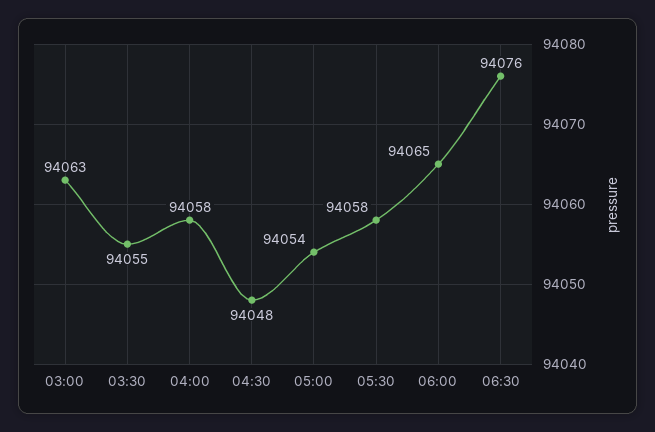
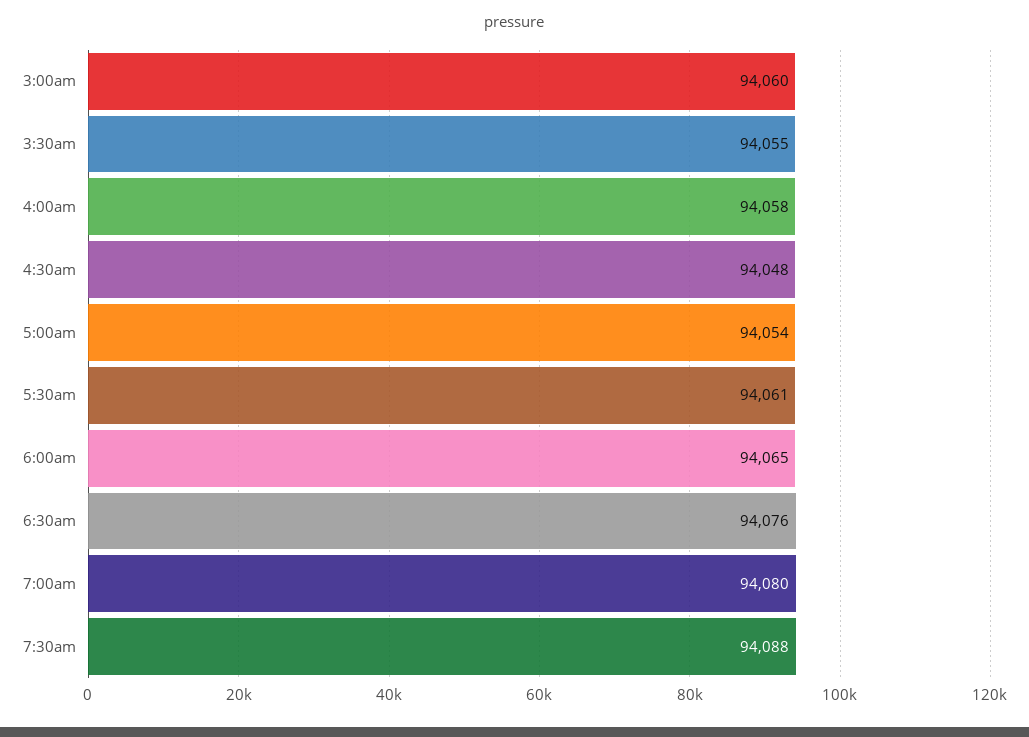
03:00: 94063 -> 94060
05:30: 94058 -> 94061
7:00am: none -> 94080
7:30am: none -> 94088

